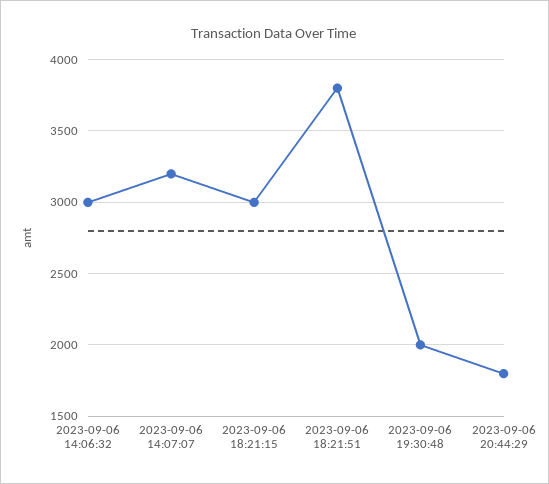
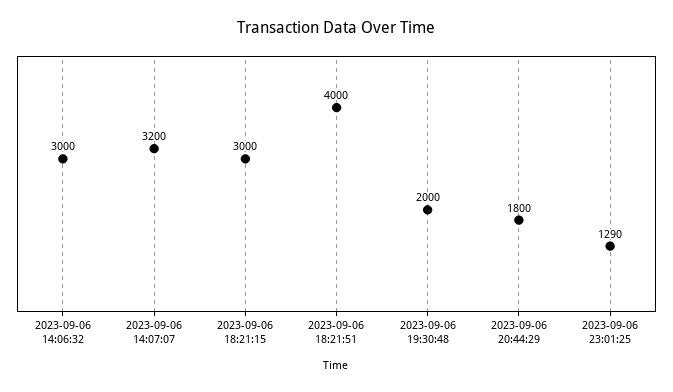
2023-09-06 18:21:51: 3800 -> 4000
2023-09-06 23:01:25: none -> 1290

